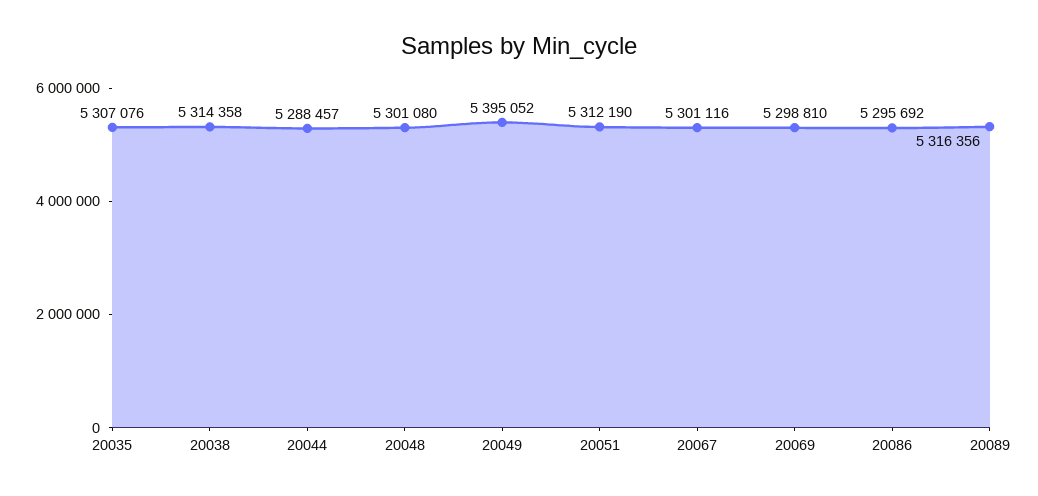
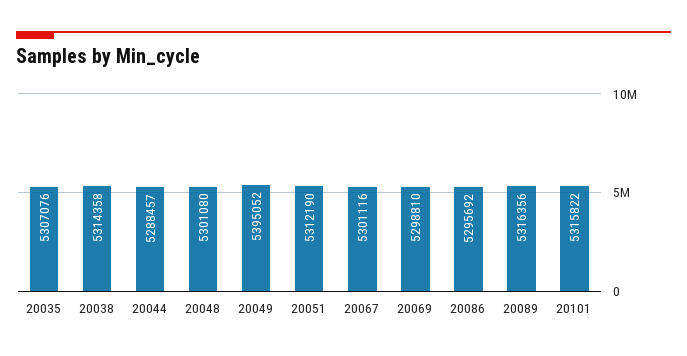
20101: none -> 5315822

